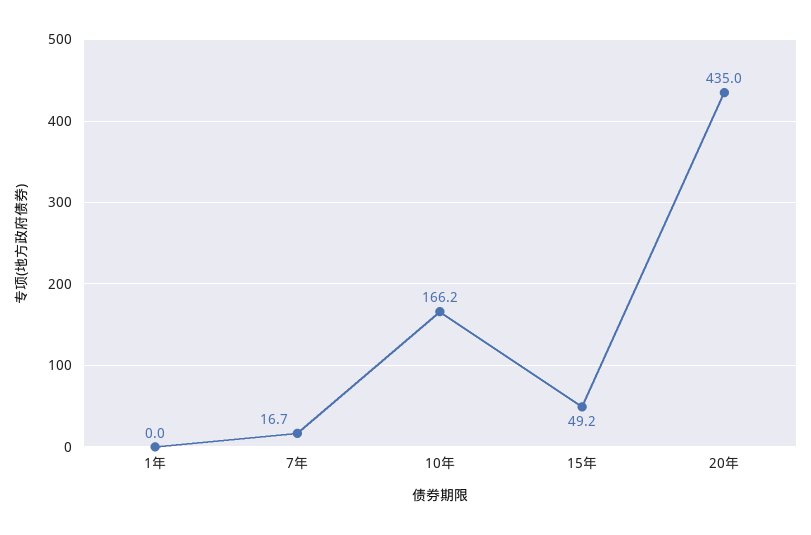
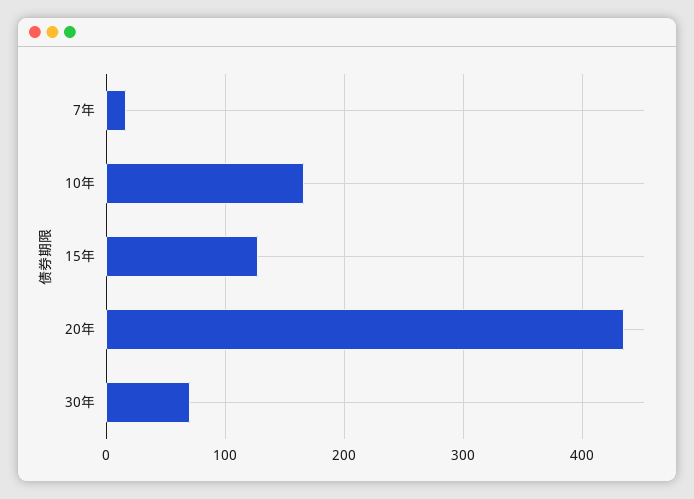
1年: 0 -> none
15年: 49.2 -> 130
30年: none -> 70

